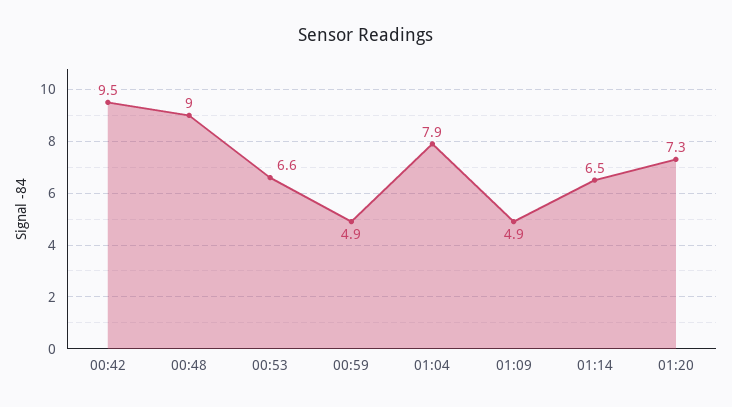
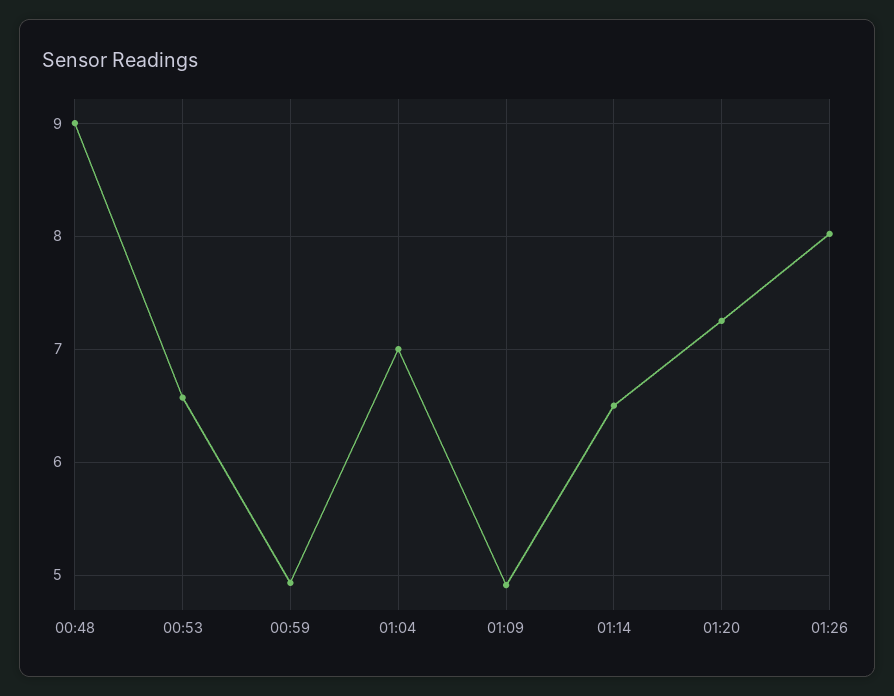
00:42: 9.5 -> none
01:04: 7.9 -> 7
01:26: none -> 8

